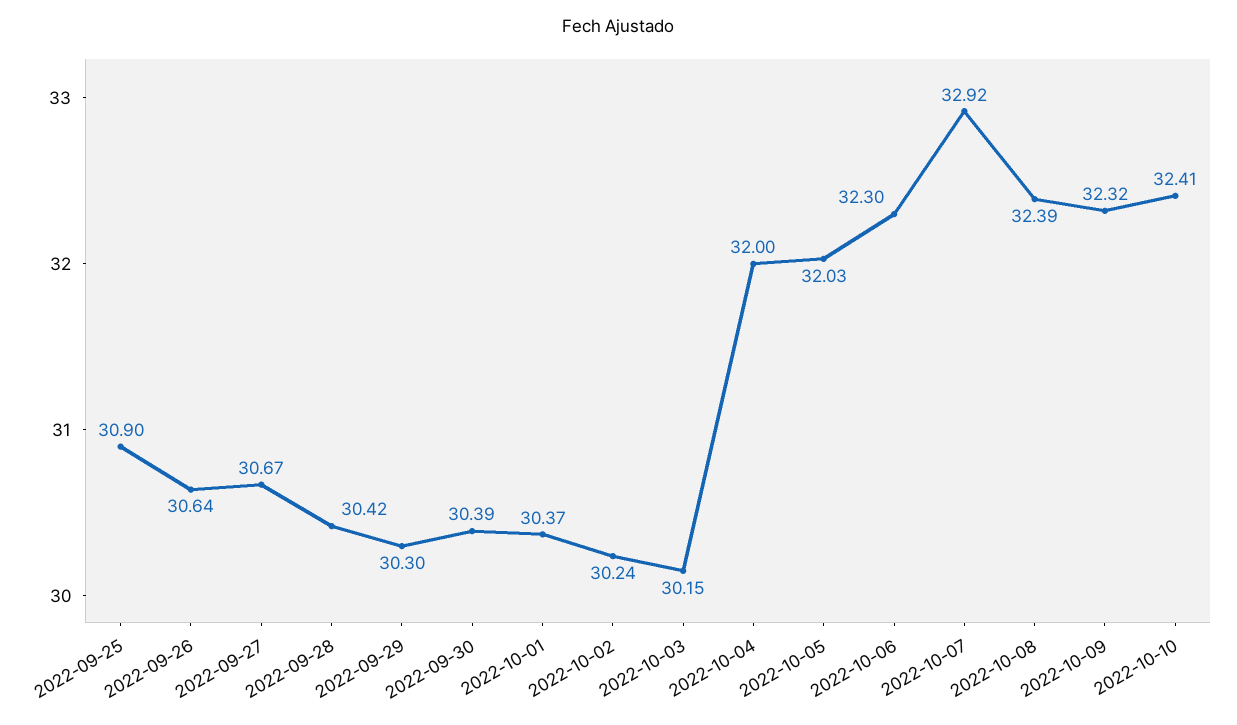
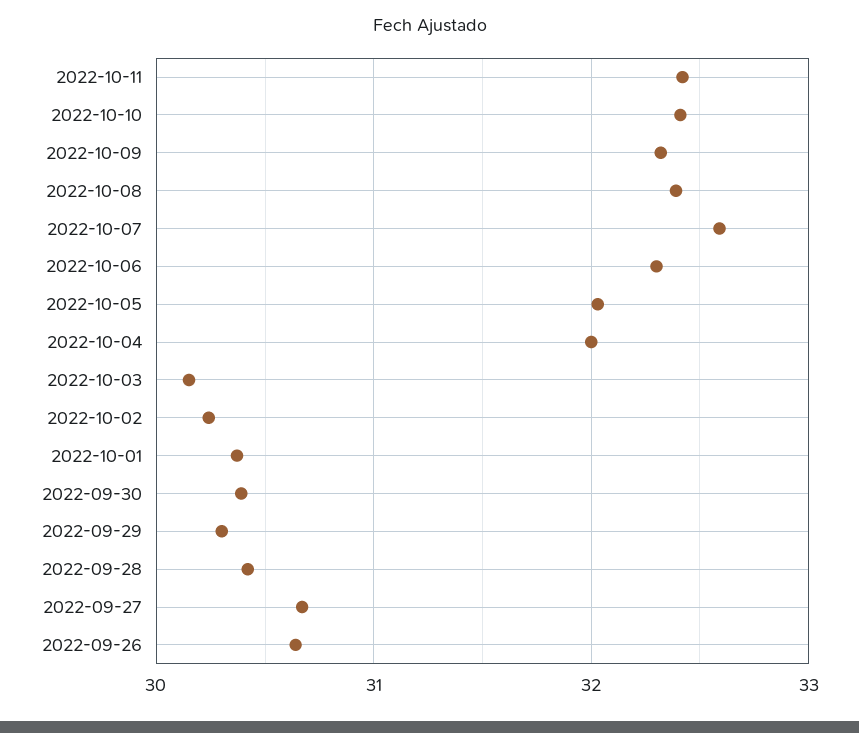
2022-09-25: 30.9 -> none
2022-10-07: 32.92 -> 32.6
2022-10-11: none -> 32.4

